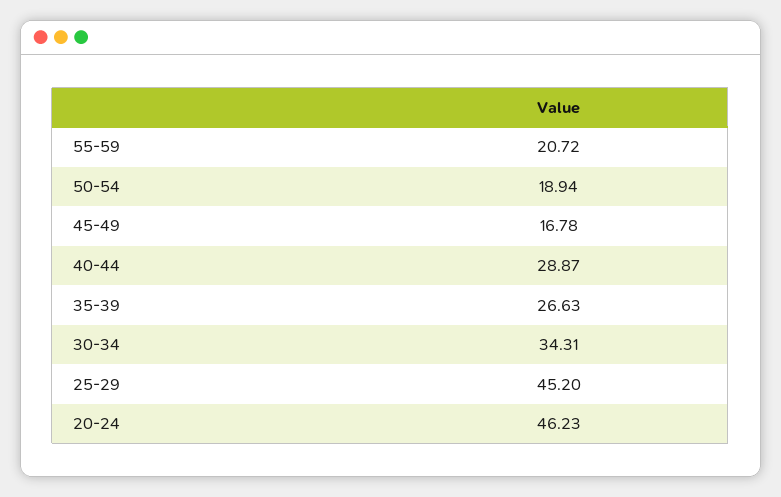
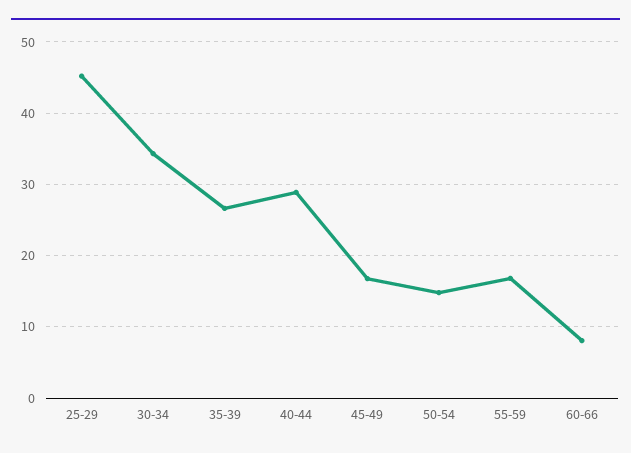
55-59: 20.72 -> 17
50-54: 18.94 -> 15
20-24: 46.23 -> none
60-66: none -> 8

